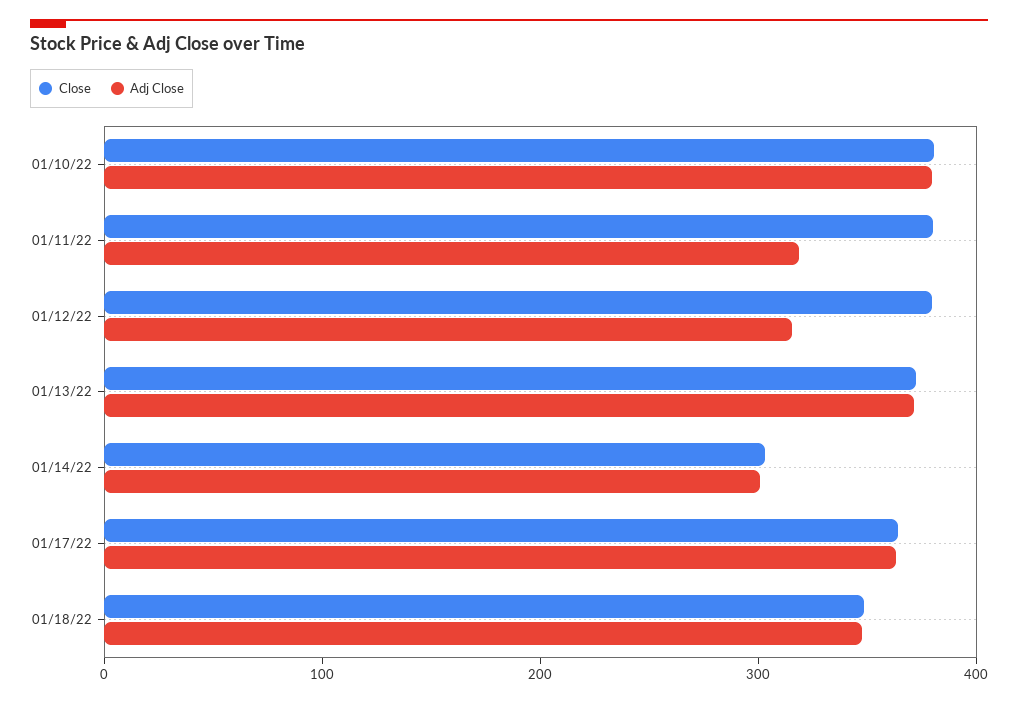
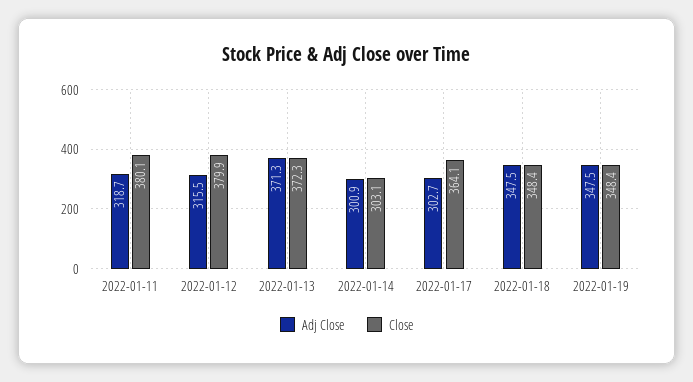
Close, 01/10/22: 380 -> none
Adj Close, 01/10/22: 380 -> none
Adj Close, 01/17/22: 360 -> 302.7
Adj Close, 2022-01-19: none -> 347.5
Close, 2022-01-19: none -> 348.4

